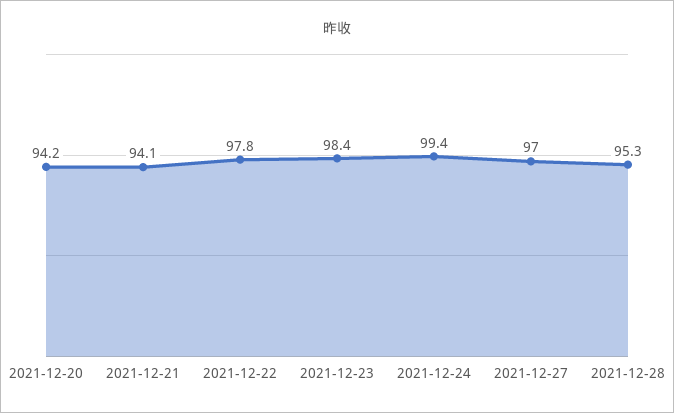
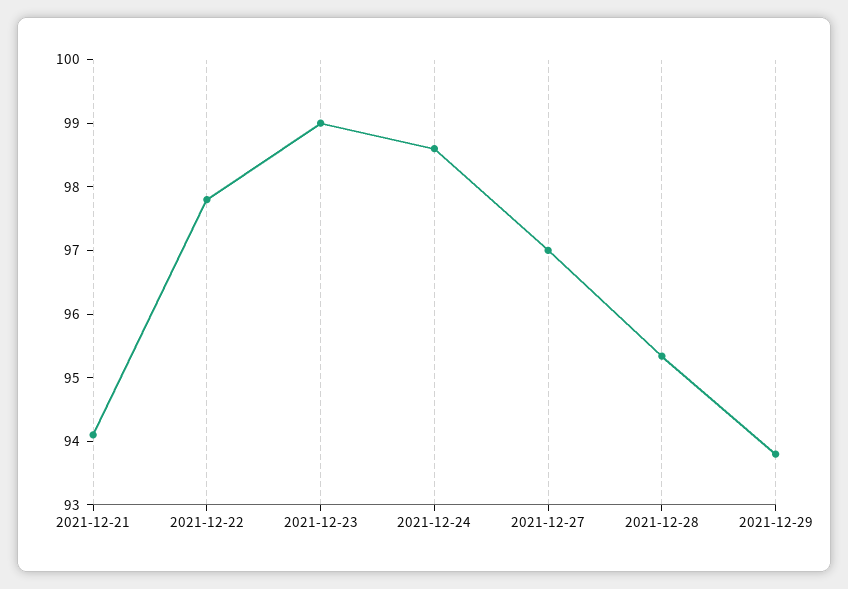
2021-12-20: 94.2 -> none
2021-12-23: 98.4 -> 99
2021-12-24: 99.4 -> 98.6
2021-12-29: none -> 93.8

